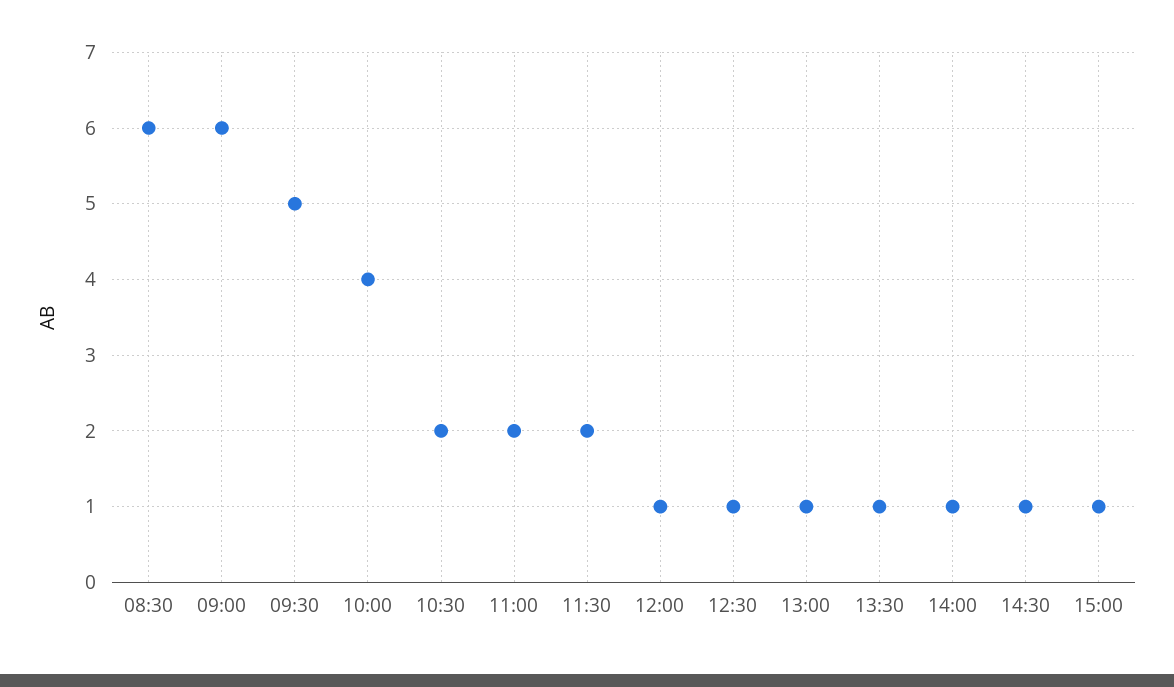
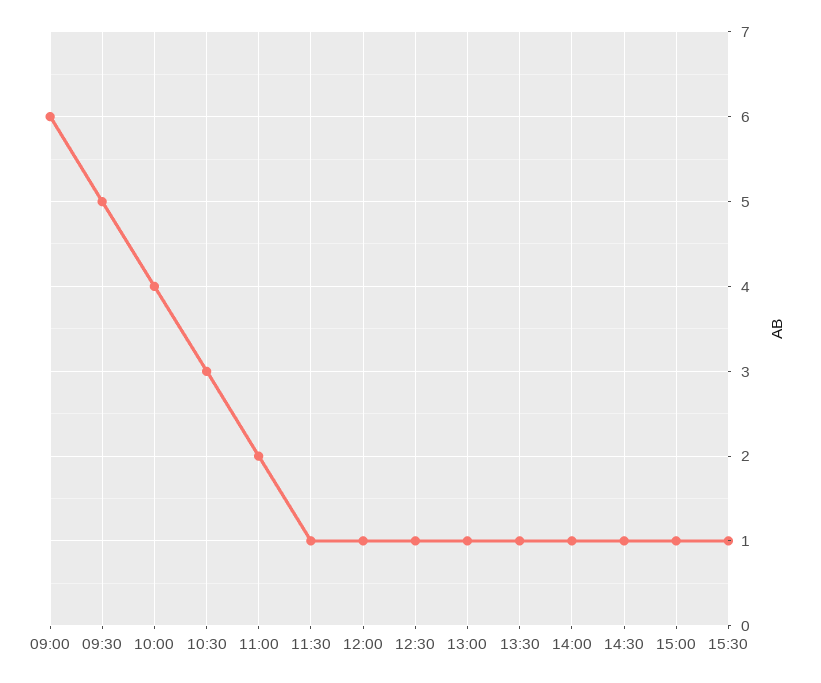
08:30: 6 -> none
10:30: 2 -> 3
11:30: 2 -> 1
15:30: none -> 1

